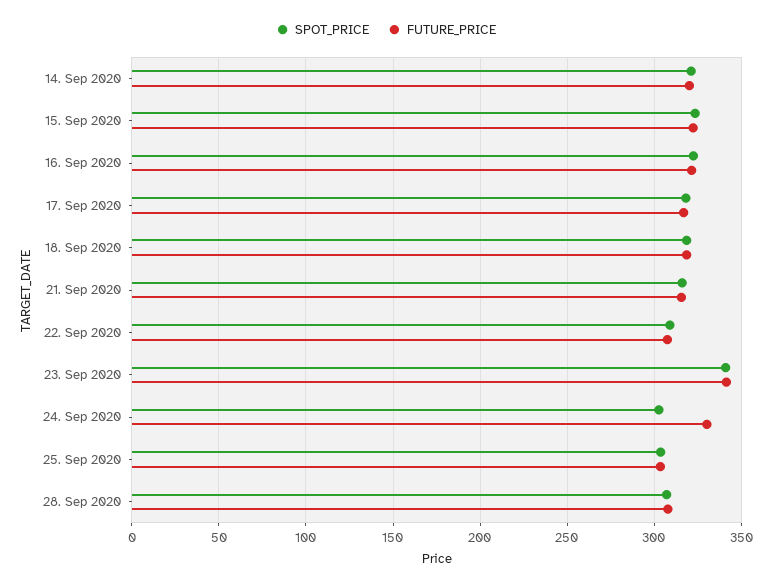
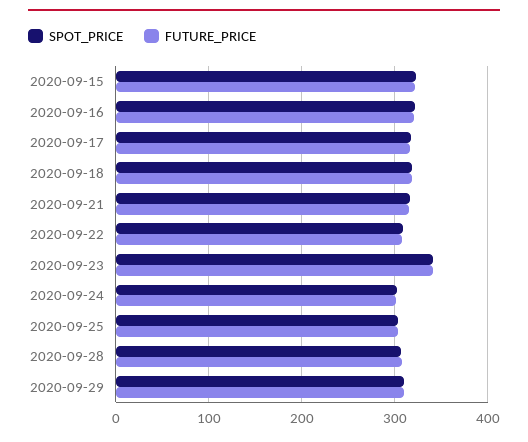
SPOT_PRICE, 14. Sep 2020: 320 -> none
FUTURE_PRICE, 14. Sep 2020: 320 -> none
FUTURE_PRICE, 24. Sep 2020: 330 -> 300
SPOT_PRICE, 2020-09-29: none -> 310
FUTURE_PRICE, 2020-09-29: none -> 310

